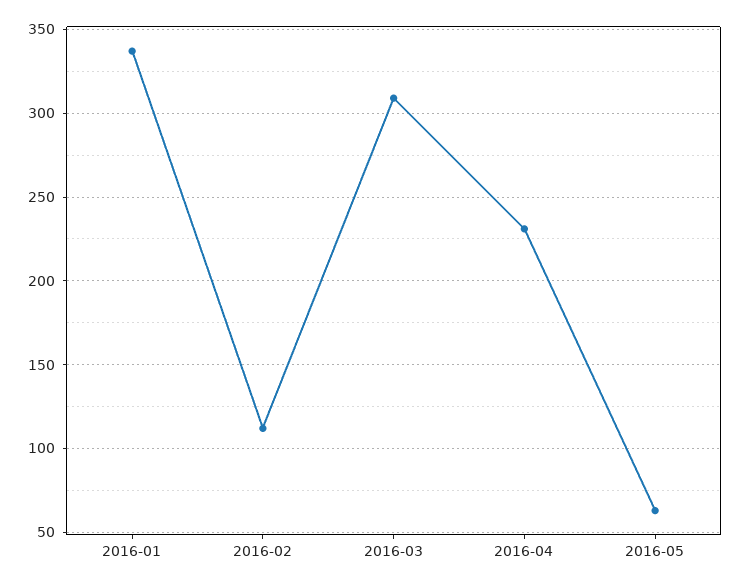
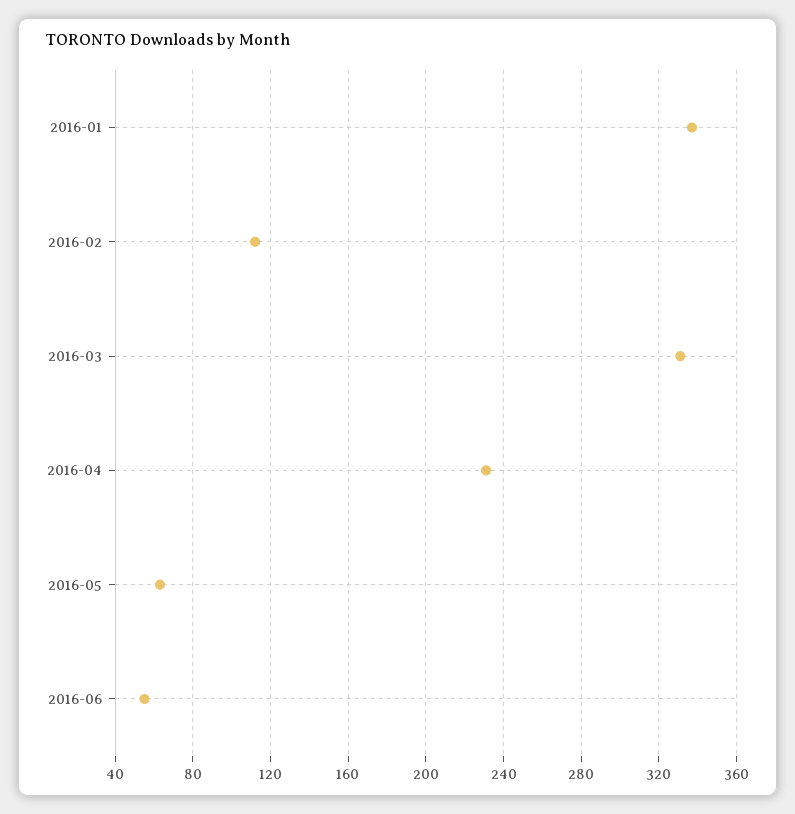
2016-03: 310 -> 330
2016-06: none -> 55

